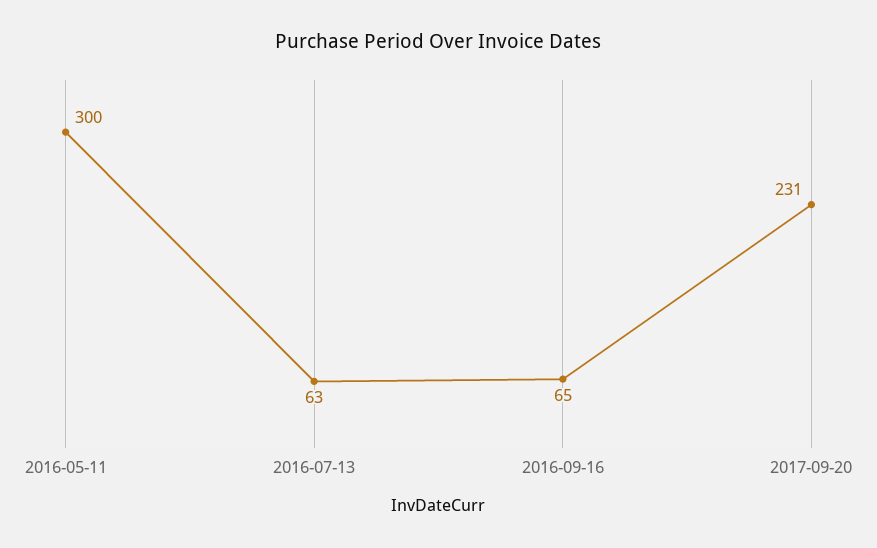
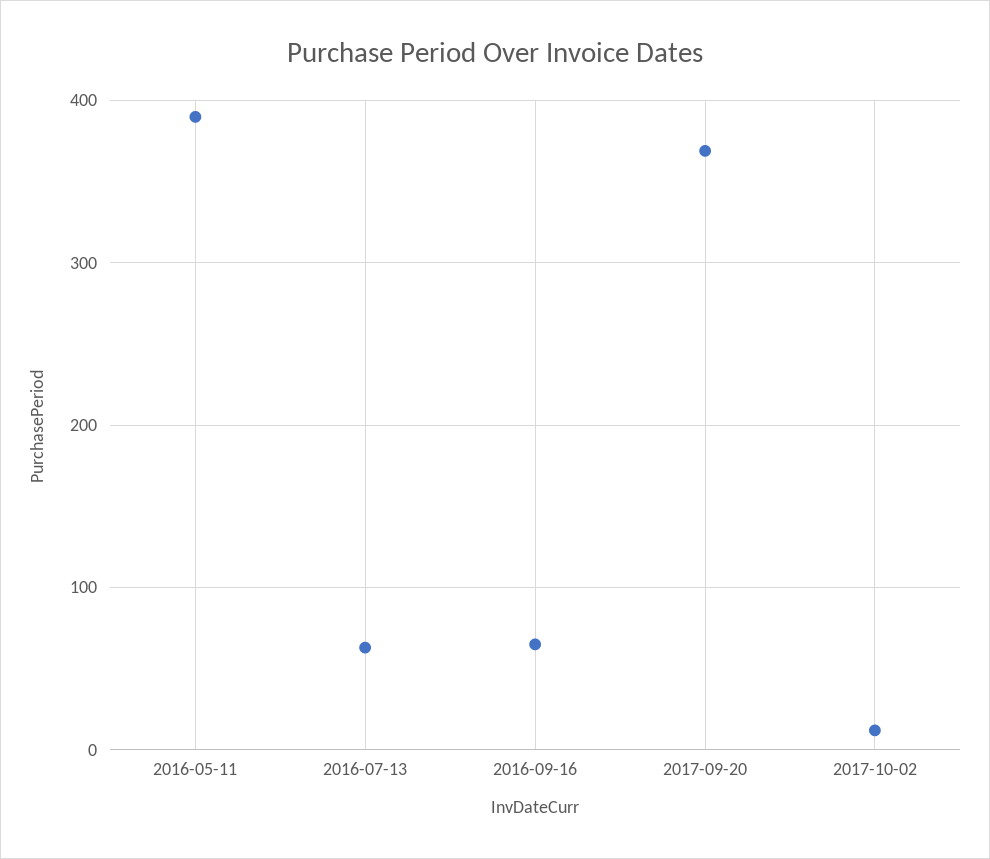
2016-05-11: 300 -> 390
2017-09-20: 231 -> 370
2017-10-02: none -> 10

